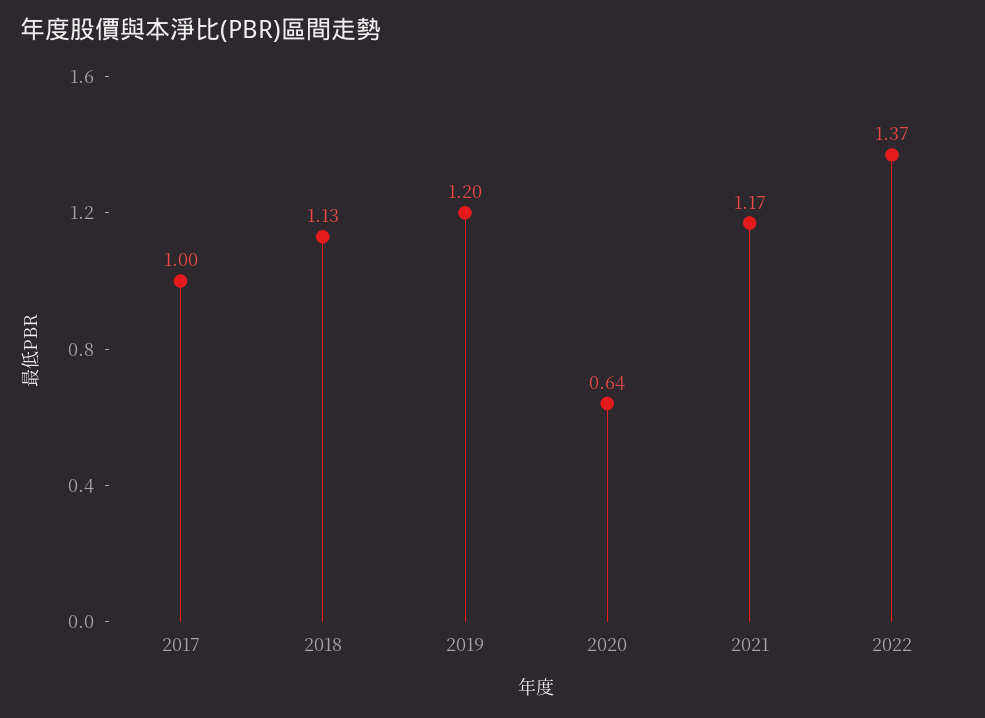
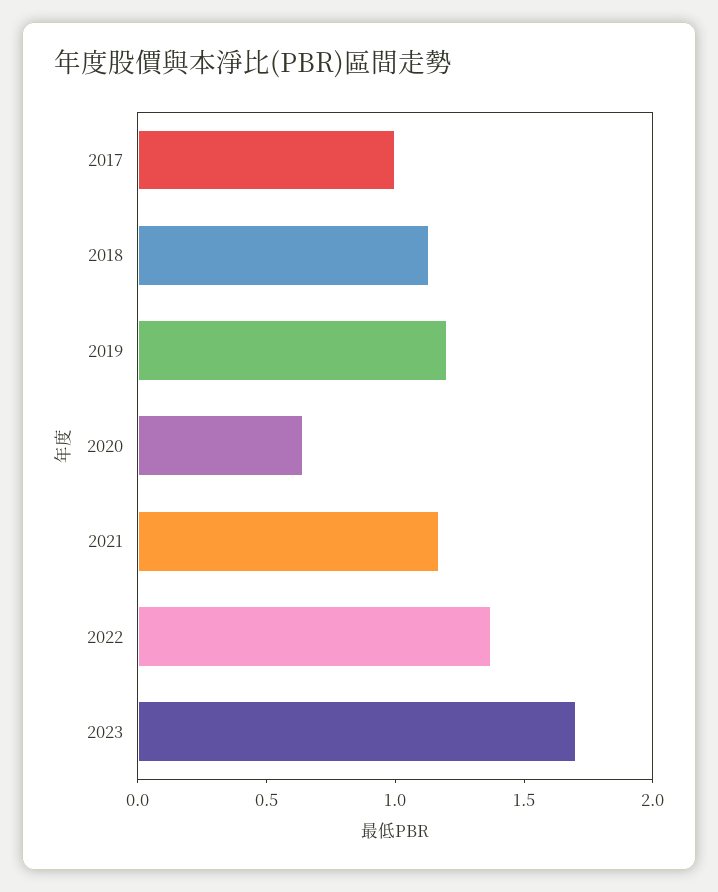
2023: none -> 1.7

